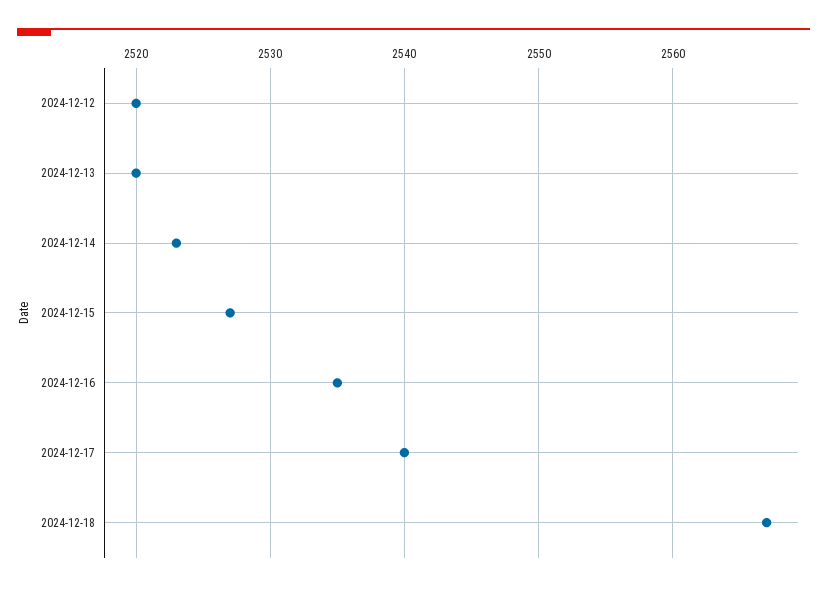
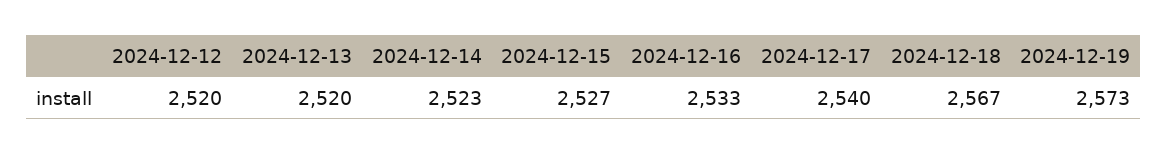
2024-12-16: 2535 -> 2533
2024-12-19: none -> 2573

